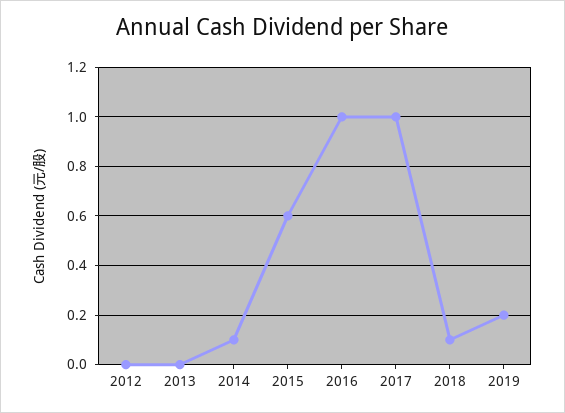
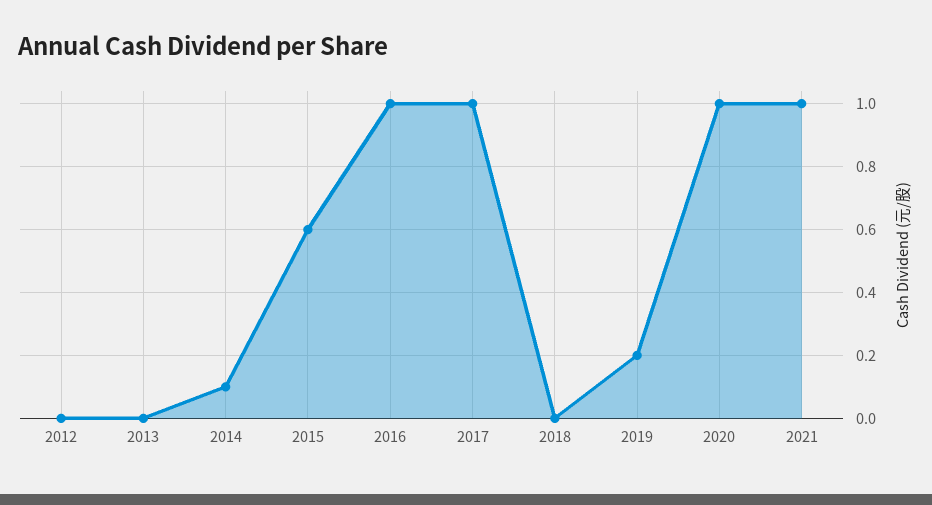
2018: 0.1 -> 0
2020: none -> 1
2021: none -> 1

